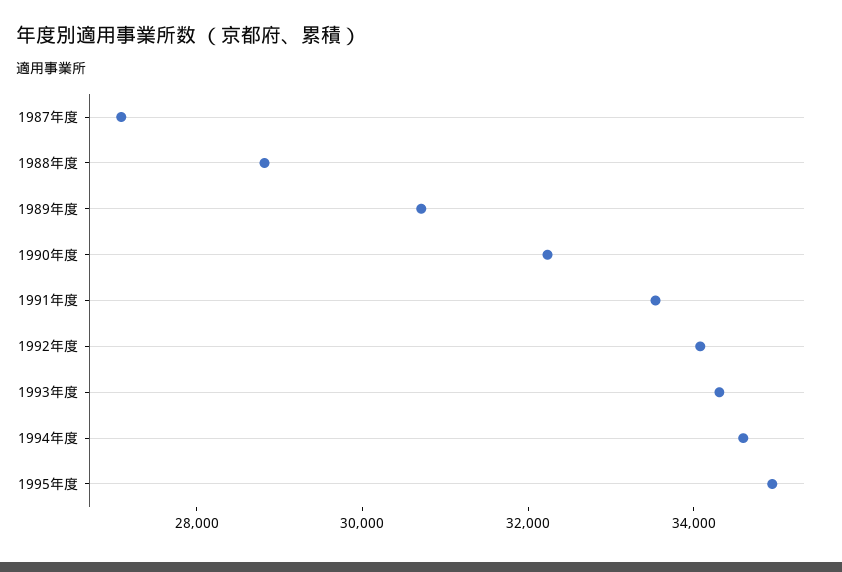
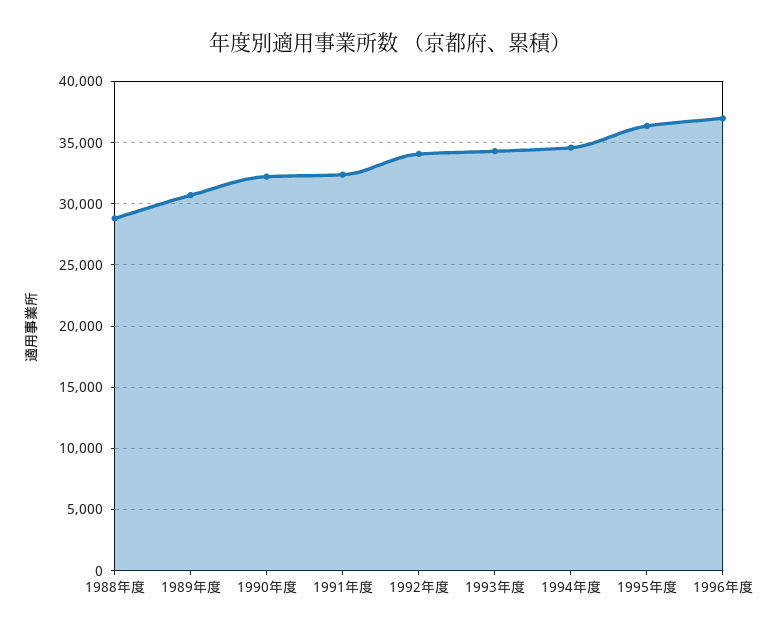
1987年度: 27000 -> none
1991年度: 33500 -> 32500
1995年度: 35000 -> 36500
1996年度: none -> 37000

